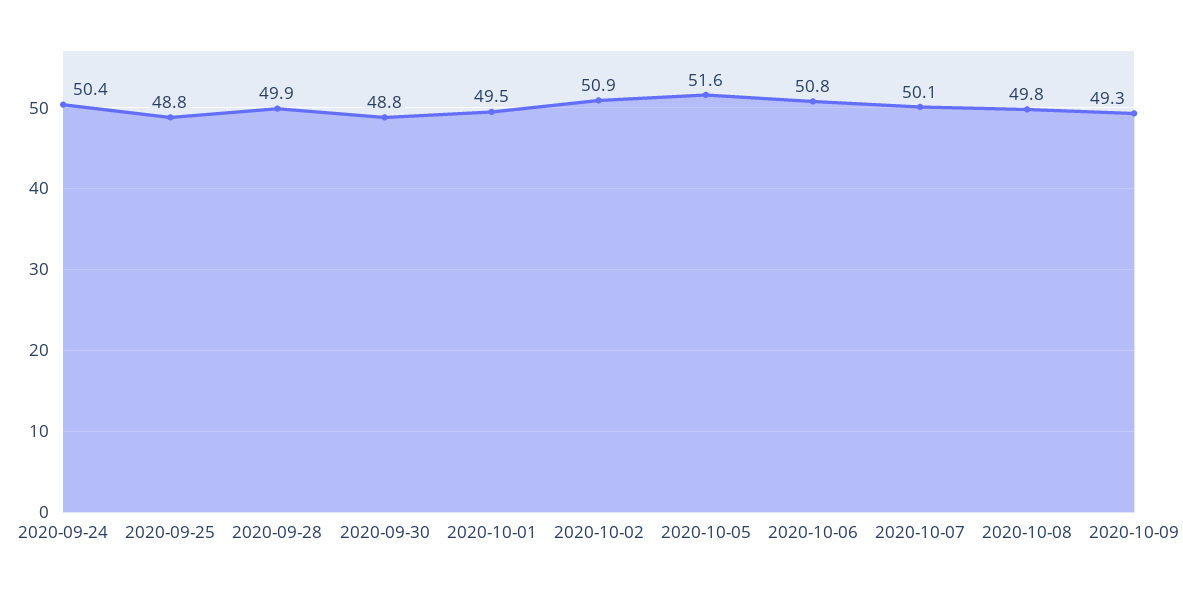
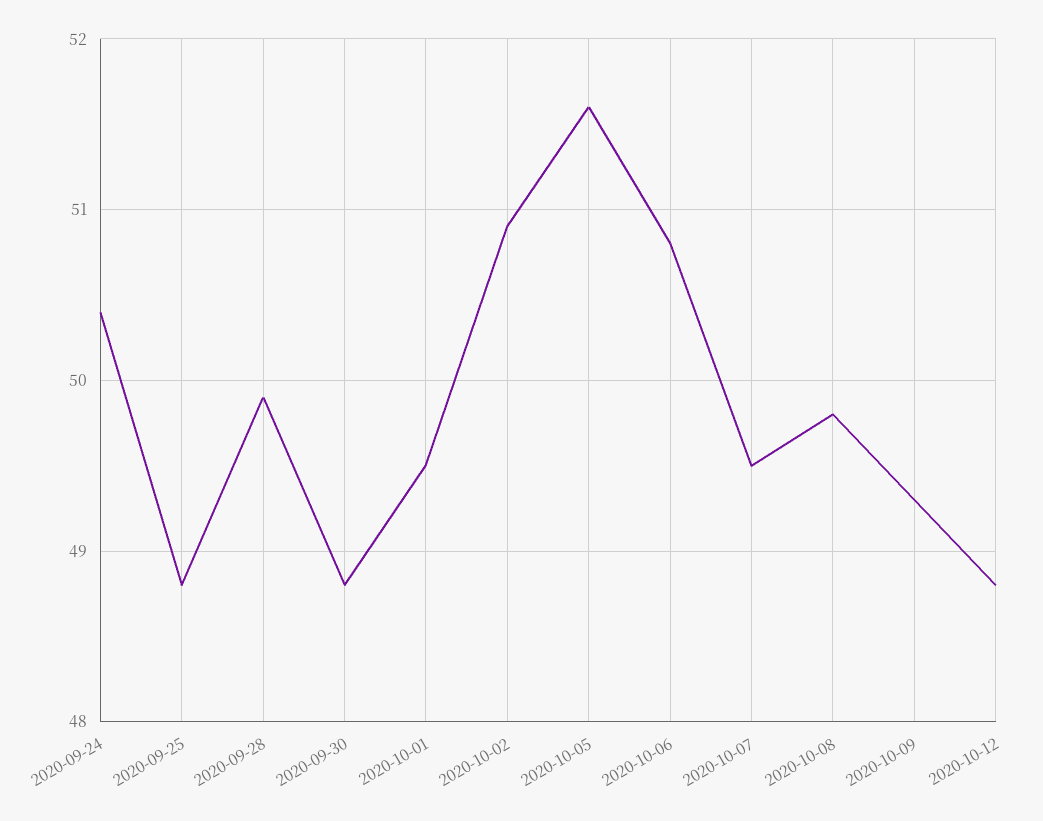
2020-10-07: 50.1 -> 49.5
2020-10-12: none -> 48.8

